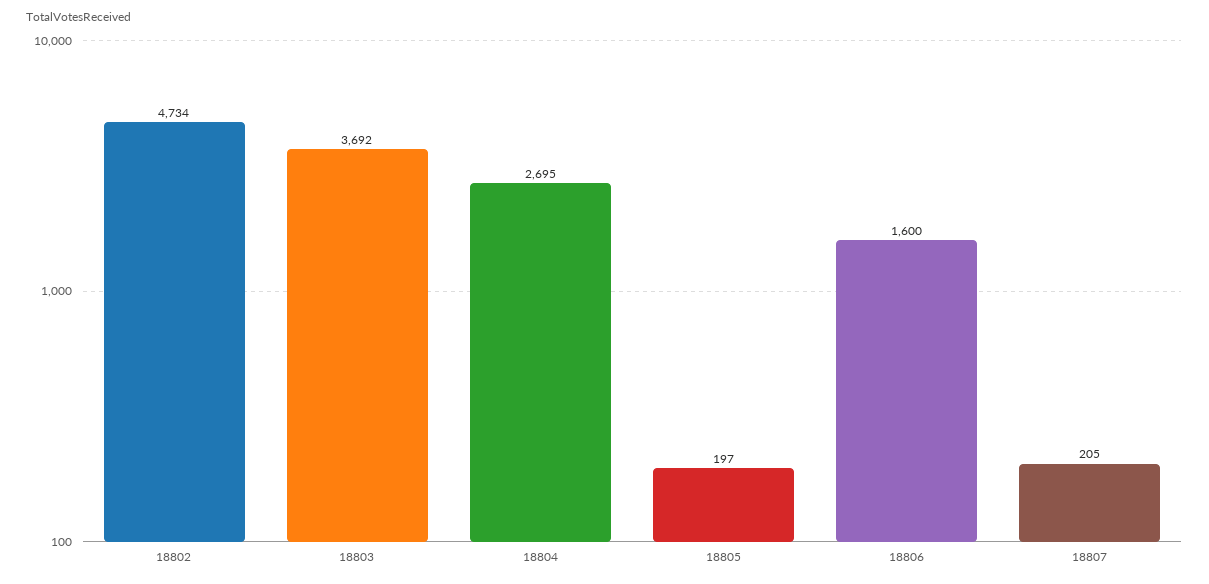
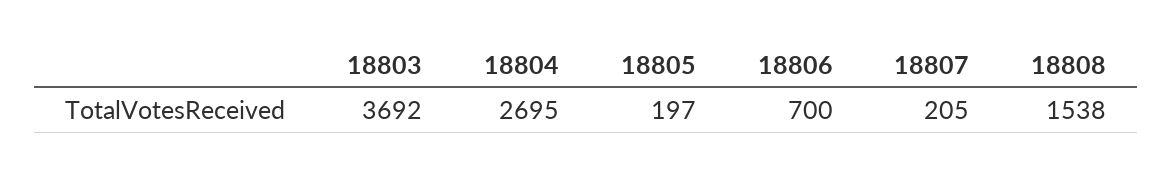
18802: 4734 -> none
18806: 1600 -> 700
18808: none -> 1538

